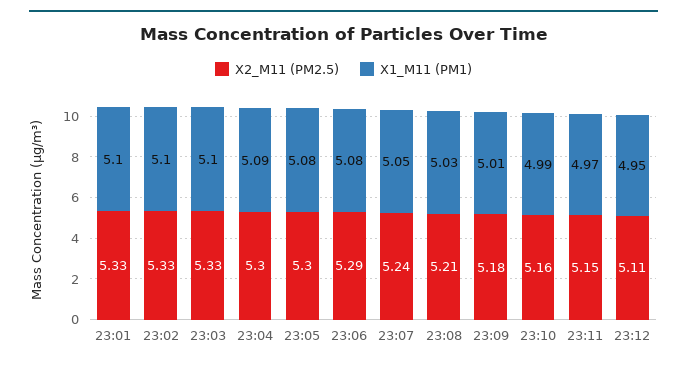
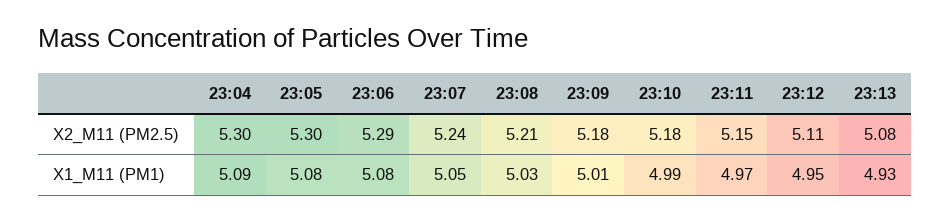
X2_M11 (PM2.5), 23:01: 5.33 -> none
X1_M11 (PM1), 23:01: 5.1 -> none
X2_M11 (PM2.5), 23:02: 5.33 -> none
X1_M11 (PM1), 23:02: 5.1 -> none
X2_M11 (PM2.5), 23:03: 5.33 -> none
X1_M11 (PM1), 23:03: 5.1 -> none
X2_M11 (PM2.5), 23:10: 5.16 -> 5.18
X2_M11 (PM2.5), 23:13: none -> 5.08
X1_M11 (PM1), 23:13: none -> 4.93

